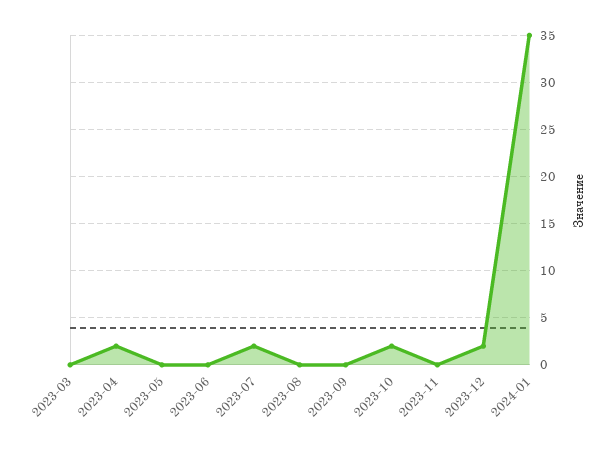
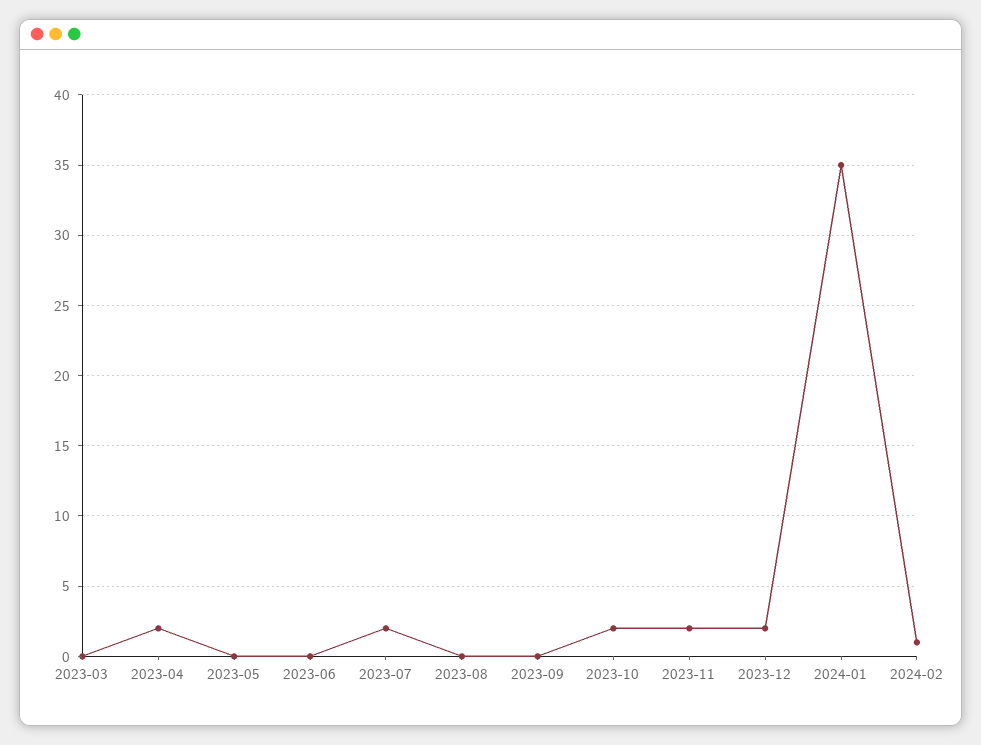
2023-11: 0 -> 2
2024-02: none -> 1

